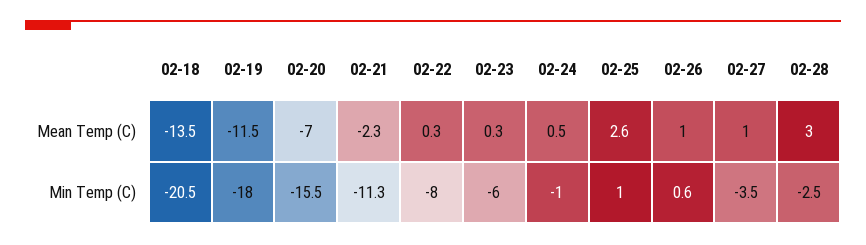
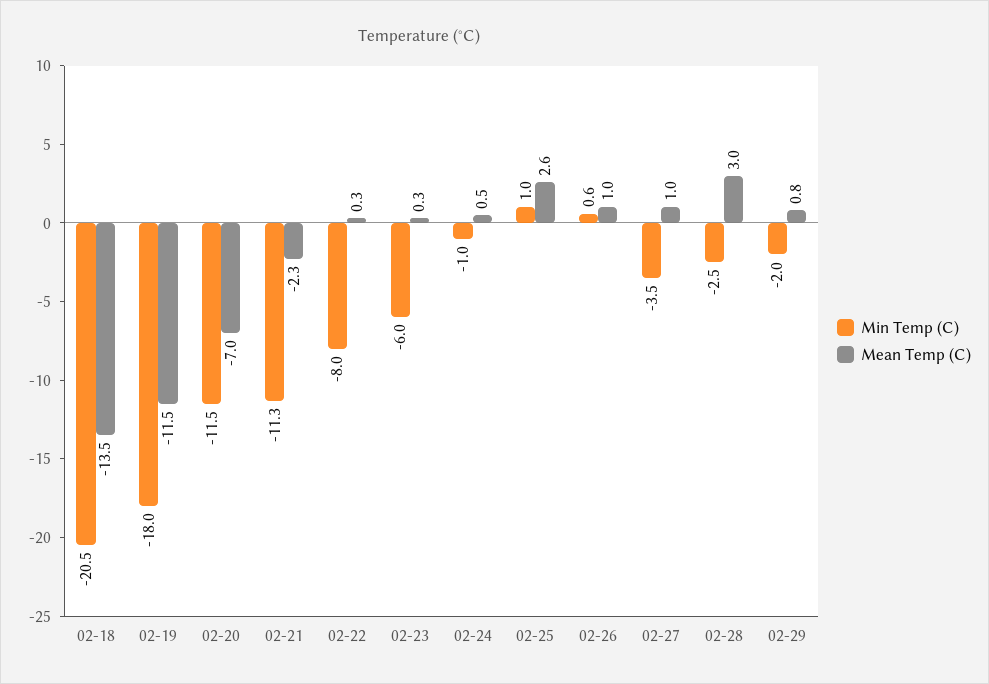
Min Temp (C), 02-20: -15.5 -> -11.5
Min Temp (C), 02-29: none -> -2
Mean Temp (C), 02-29: none -> 0.8

